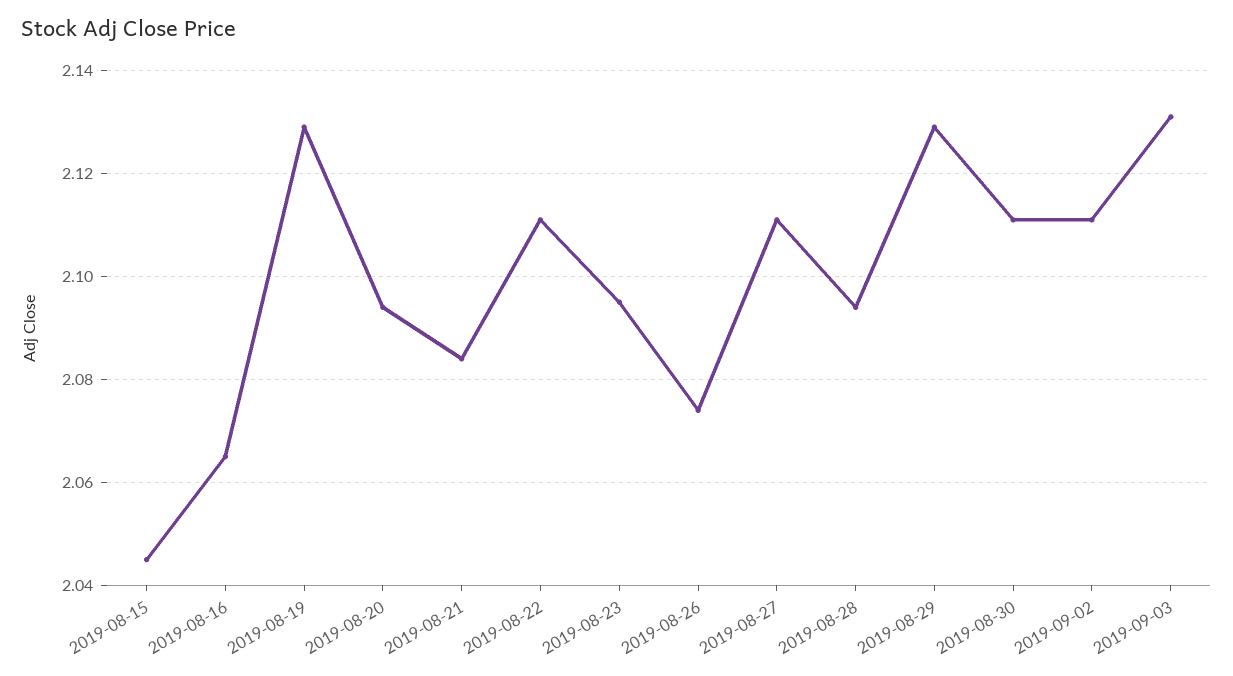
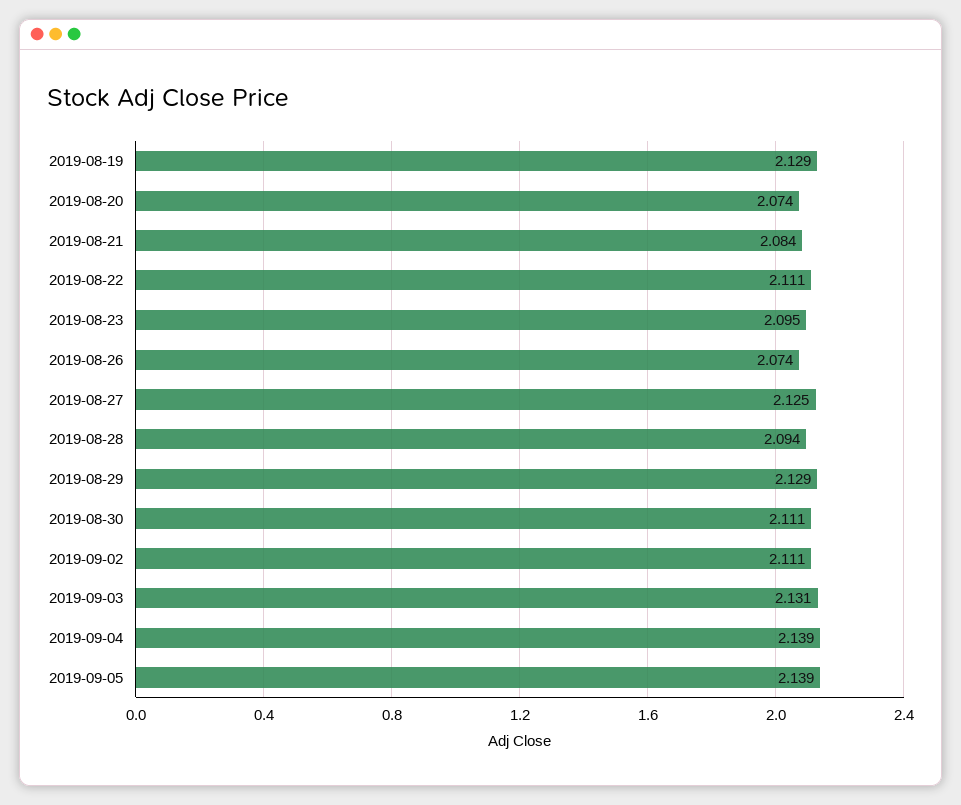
2019-08-15: 2.045 -> none
2019-08-16: 2.065 -> none
2019-08-20: 2.095 -> 2.074
2019-08-27: 2.11 -> 2.125
2019-09-04: none -> 2.139
2019-09-05: none -> 2.139

